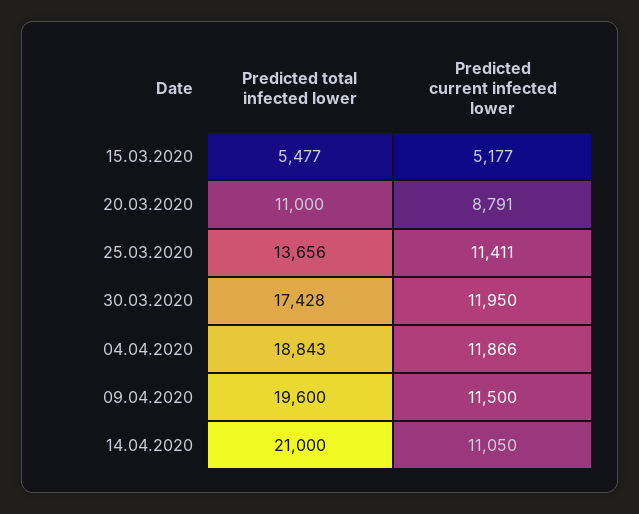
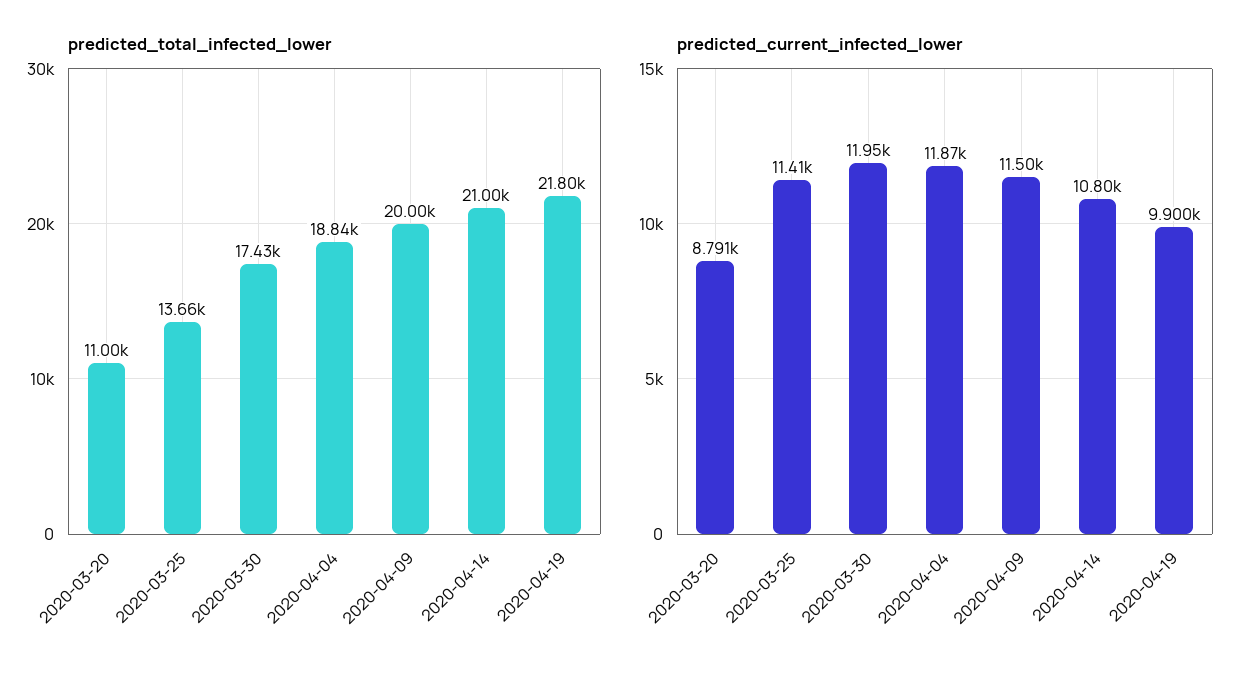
Predicted total infected lower, 15.03.2020: 5477 -> none
Predicted current infected lower, 15.03.2020: 5177 -> none
Predicted total infected lower, 09.04.2020: 19600 -> 20000
Predicted current infected lower, 14.04.2020: 11050 -> 10800
Predicted total infected lower, 2020-04-19: none -> 21800
Predicted current infected lower, 2020-04-19: none -> 9900

